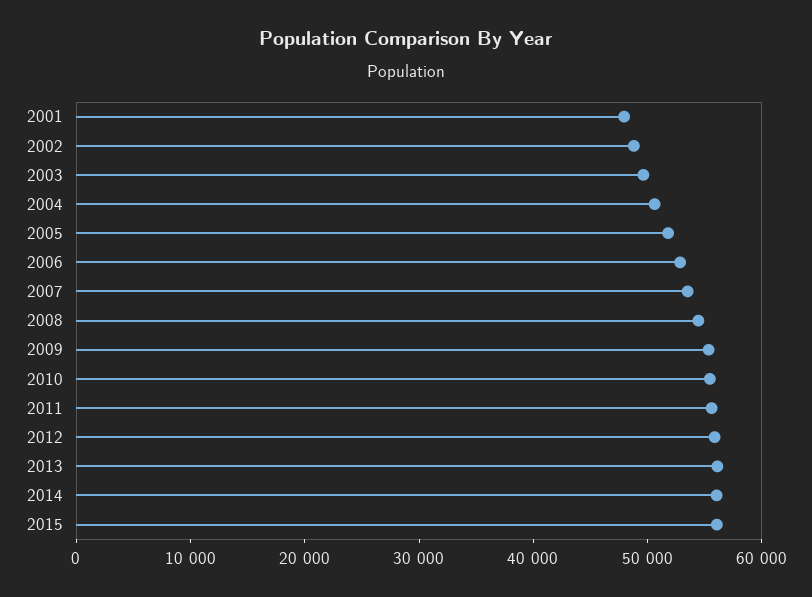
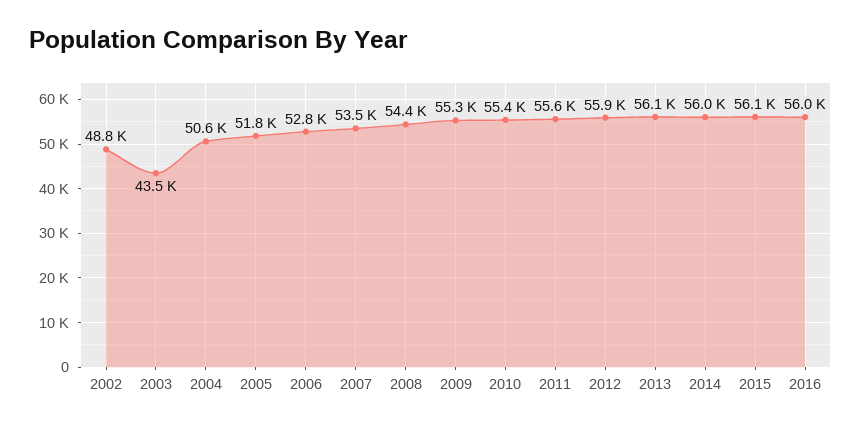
2001: 48000 -> none
2003: 50000 -> 43500
2016: none -> 56000

